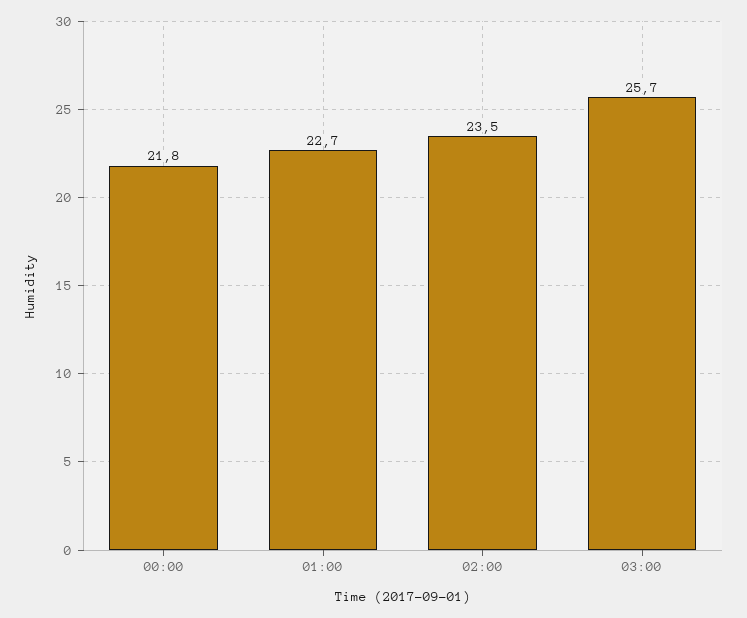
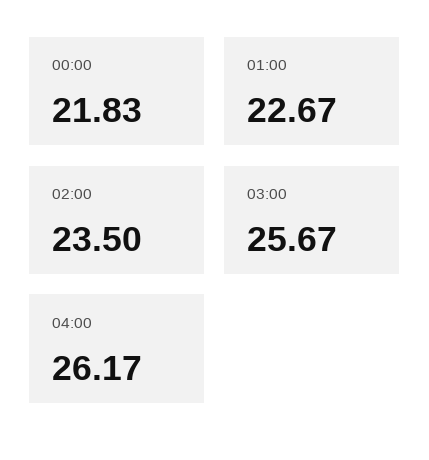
04:00: none -> 26.17

